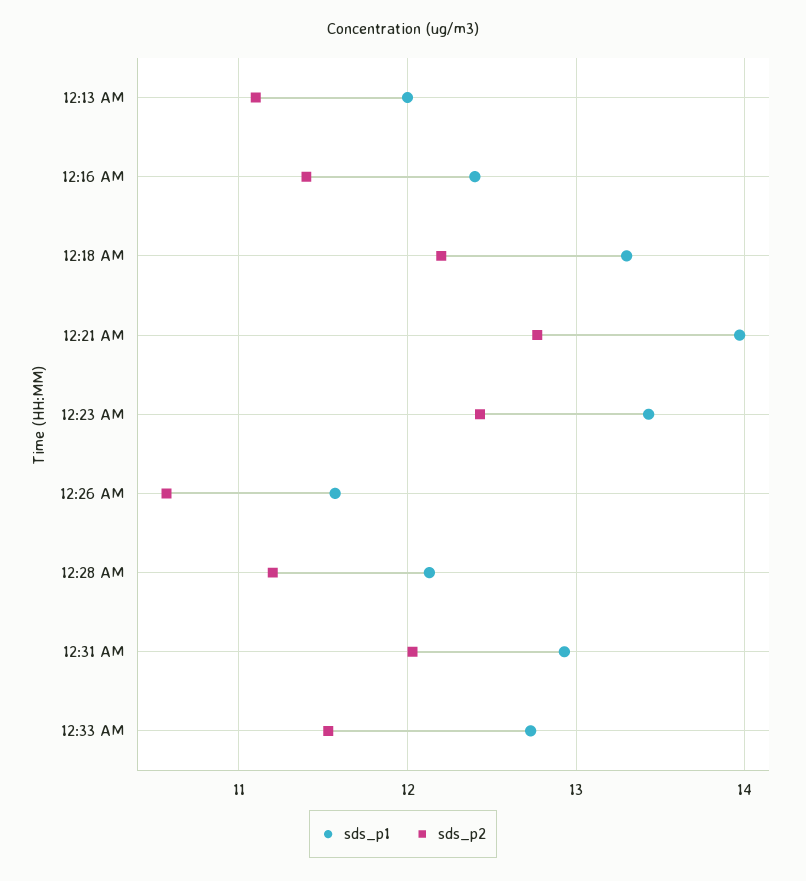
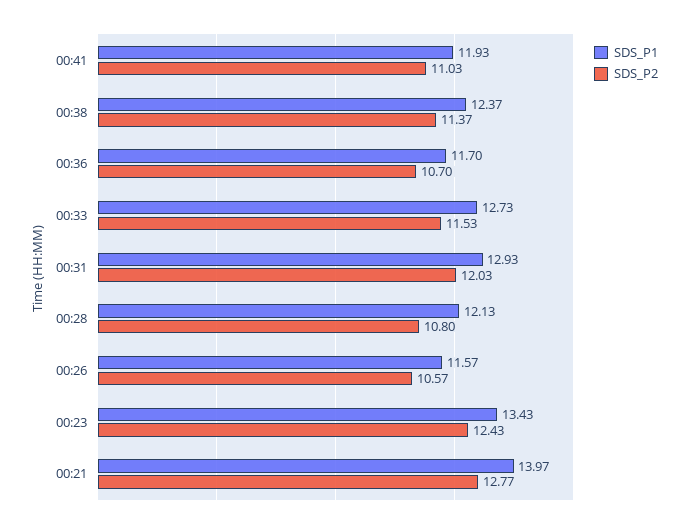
sds_p1, 12:13 AM: 12 -> none
sds_p2, 12:13 AM: 11.1 -> none
sds_p1, 12:16 AM: 12.4 -> none
sds_p2, 12:16 AM: 11.4 -> none
sds_p1, 12:18 AM: 13.3 -> none
sds_p2, 12:18 AM: 12.2 -> none
sds_p2, 12:28 AM: 11.2 -> 10.8
sds_p1, 00:41: none -> 11.93
sds_p2, 00:41: none -> 11.03
sds_p1, 00:38: none -> 12.37
sds_p2, 00:38: none -> 11.37
sds_p1, 00:36: none -> 11.7
sds_p2, 00:36: none -> 10.7

